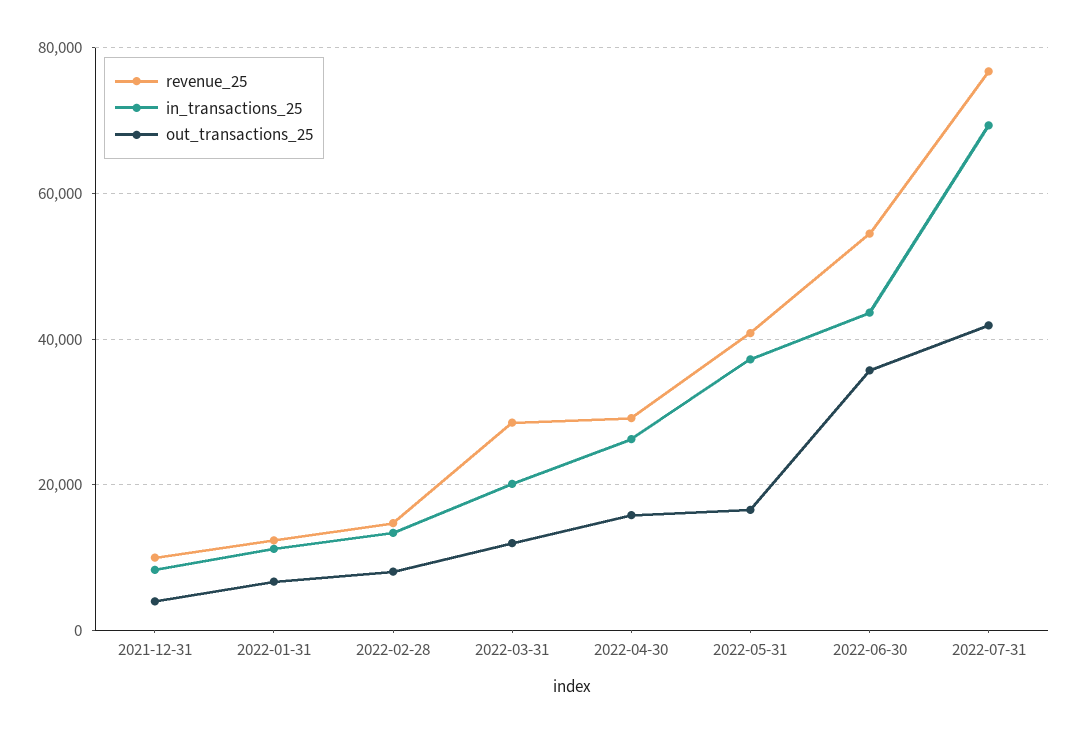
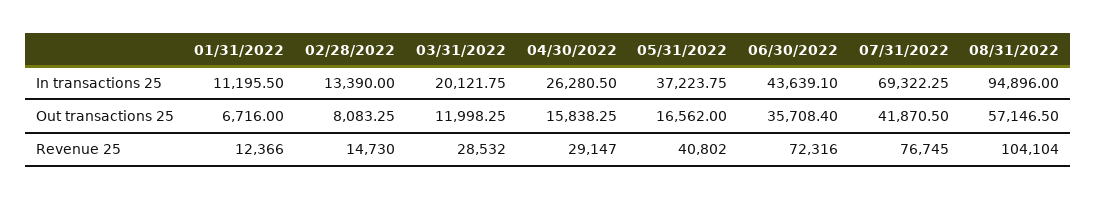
revenue_25, 2021-12-31: 10000 -> none
in_transactions_25, 2021-12-31: 8000 -> none
out_transactions_25, 2021-12-31: 4000 -> none
revenue_25, 2022-06-30: 54000 -> 72316
in_transactions_25, 08/31/2022: none -> 94896
out_transactions_25, 08/31/2022: none -> 57146.5
revenue_25, 08/31/2022: none -> 104104

